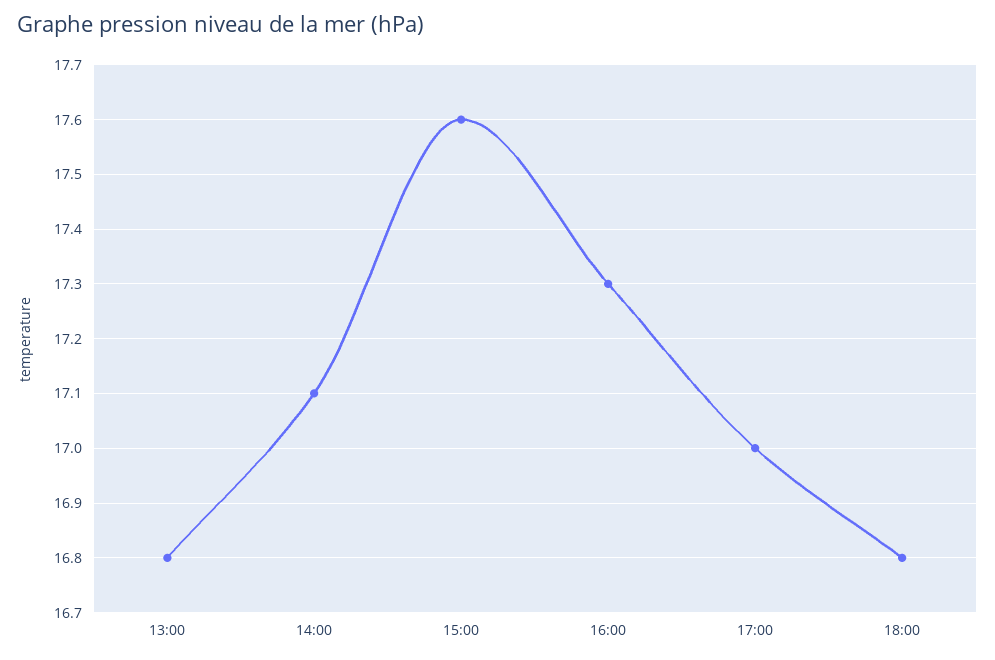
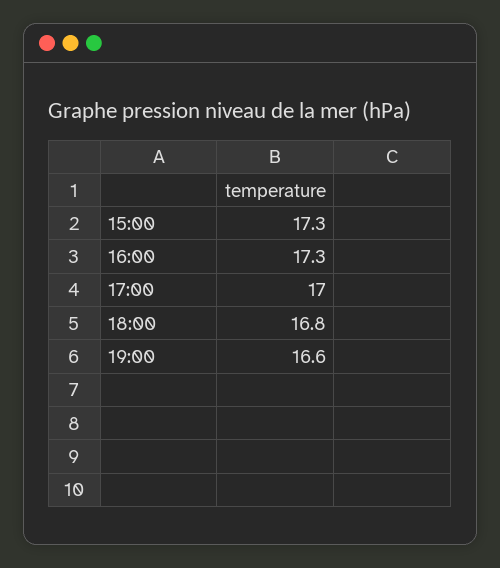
13:00: 16.8 -> none
14:00: 17.1 -> none
15:00: 17.6 -> 17.3
19:00: none -> 16.6

